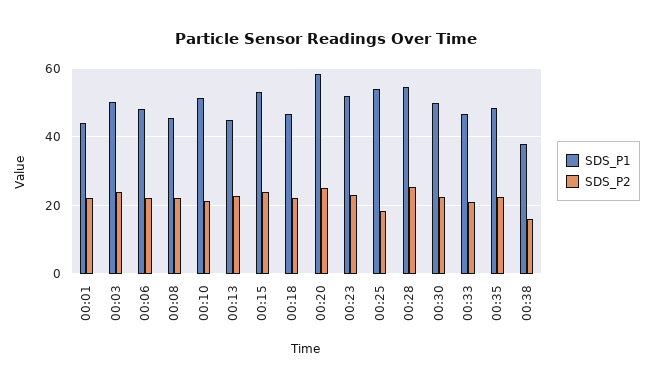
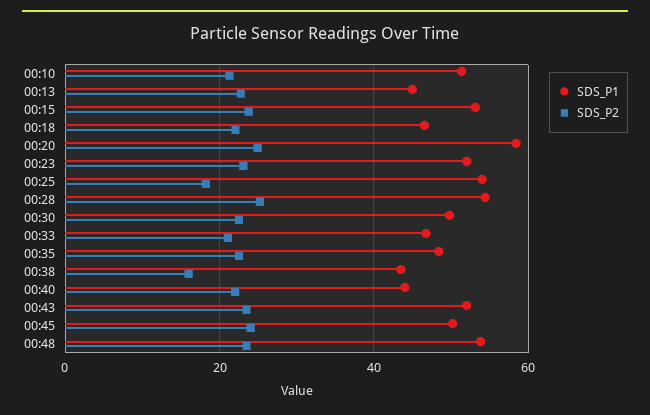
SDS_P1, 00:01: 44 -> none
SDS_P2, 00:01: 22 -> none
SDS_P1, 00:03: 50 -> none
SDS_P2, 00:03: 24 -> none
SDS_P1, 00:06: 48 -> none
SDS_P2, 00:06: 22 -> none
SDS_P1, 00:08: 46 -> none
SDS_P2, 00:08: 22 -> none
SDS_P1, 00:38: 38 -> 44
SDS_P1, 00:40: none -> 44
SDS_P2, 00:40: none -> 22
SDS_P1, 00:43: none -> 52
SDS_P2, 00:43: none -> 24
SDS_P1, 00:45: none -> 50
SDS_P2, 00:45: none -> 24
SDS_P1, 00:48: none -> 54
SDS_P2, 00:48: none -> 24

